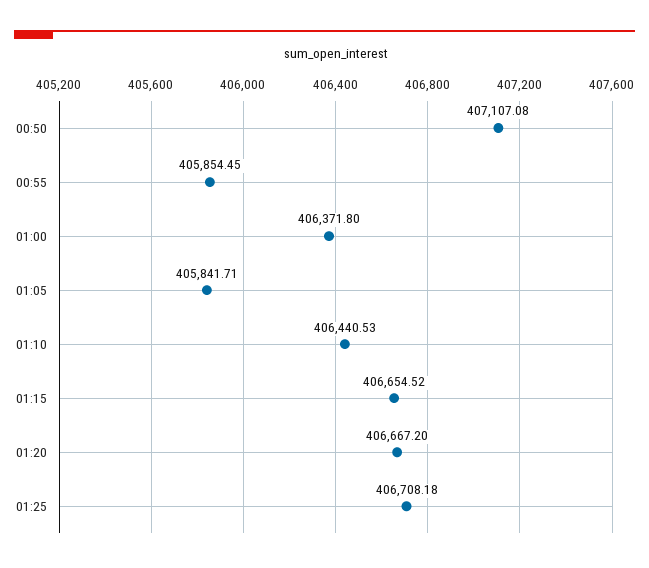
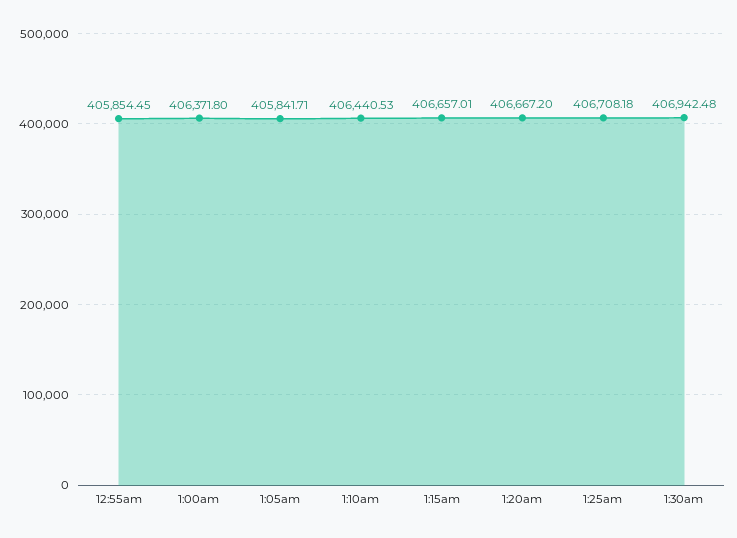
00:50: 407107.08 -> none
01:15: 406654.52 -> 406657.01
1:30am: none -> 406942.48

